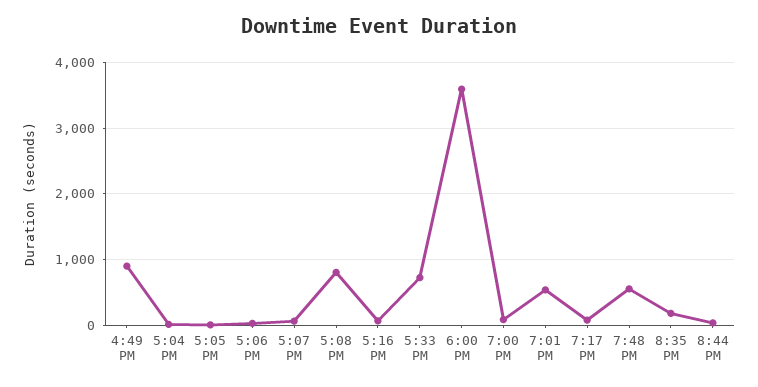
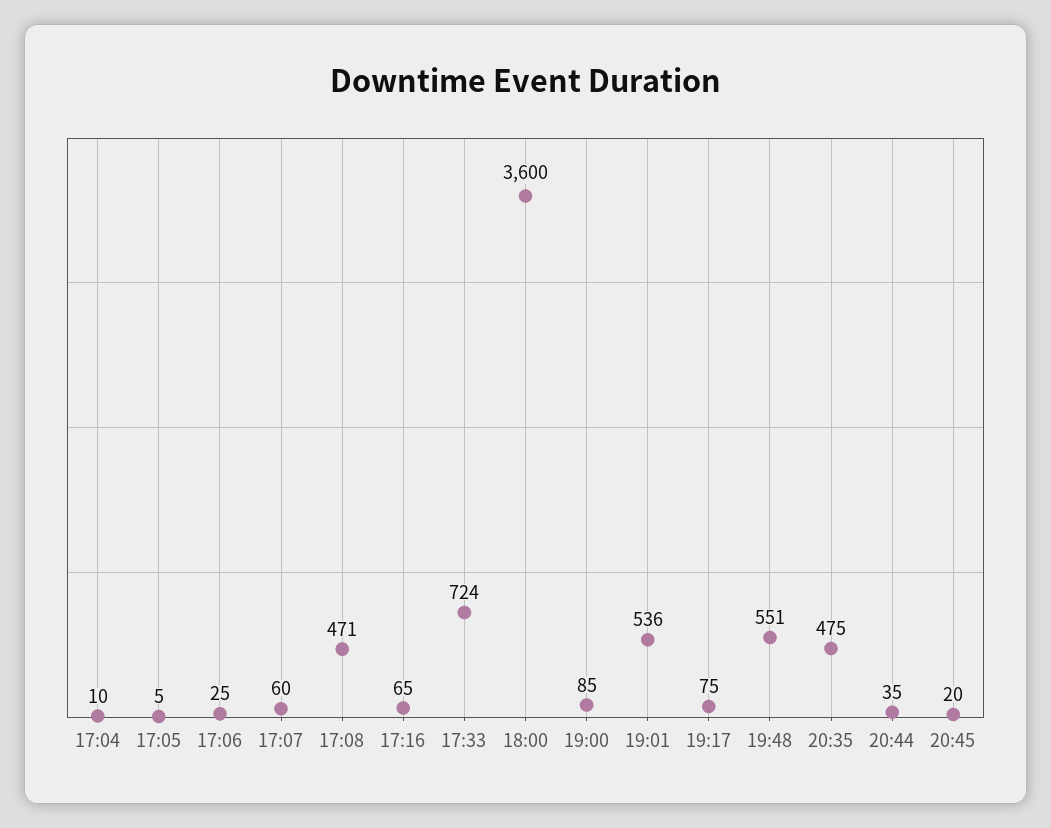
4:49 PM: 900 -> none
5:08 PM: 800 -> 471
8:35 PM: 200 -> 475
20:45: none -> 20

